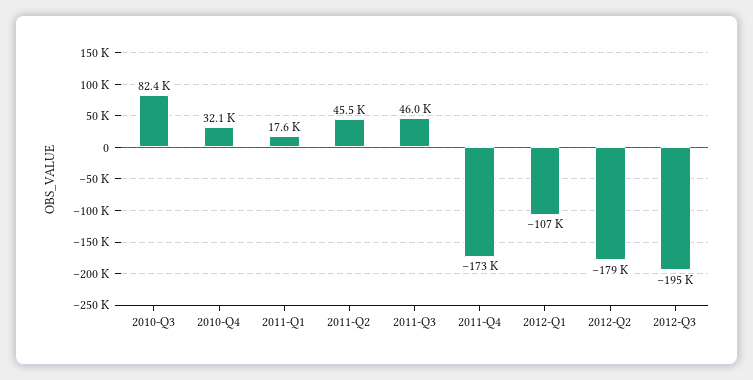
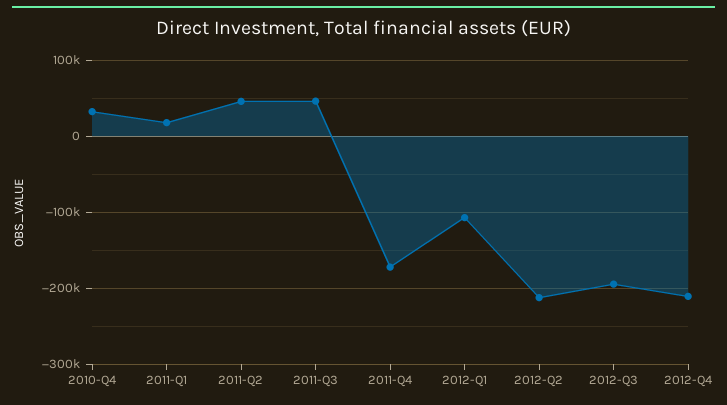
2010-Q3: 82400 -> none
2012-Q2: -179000 -> -210000
2012-Q4: none -> -210000

